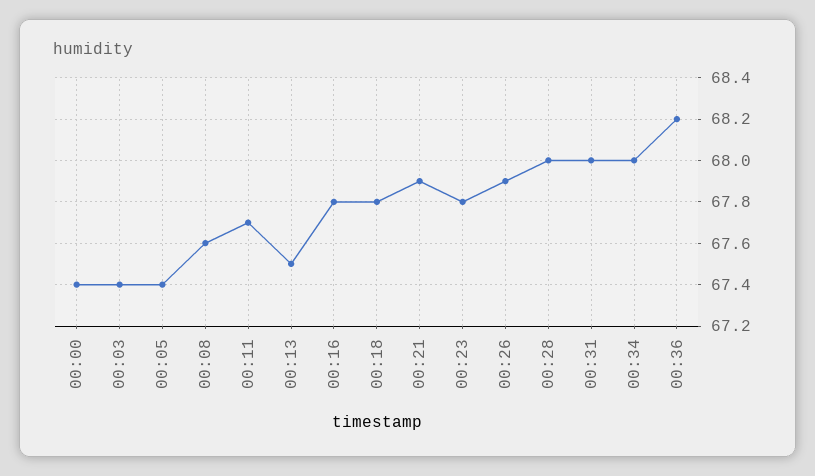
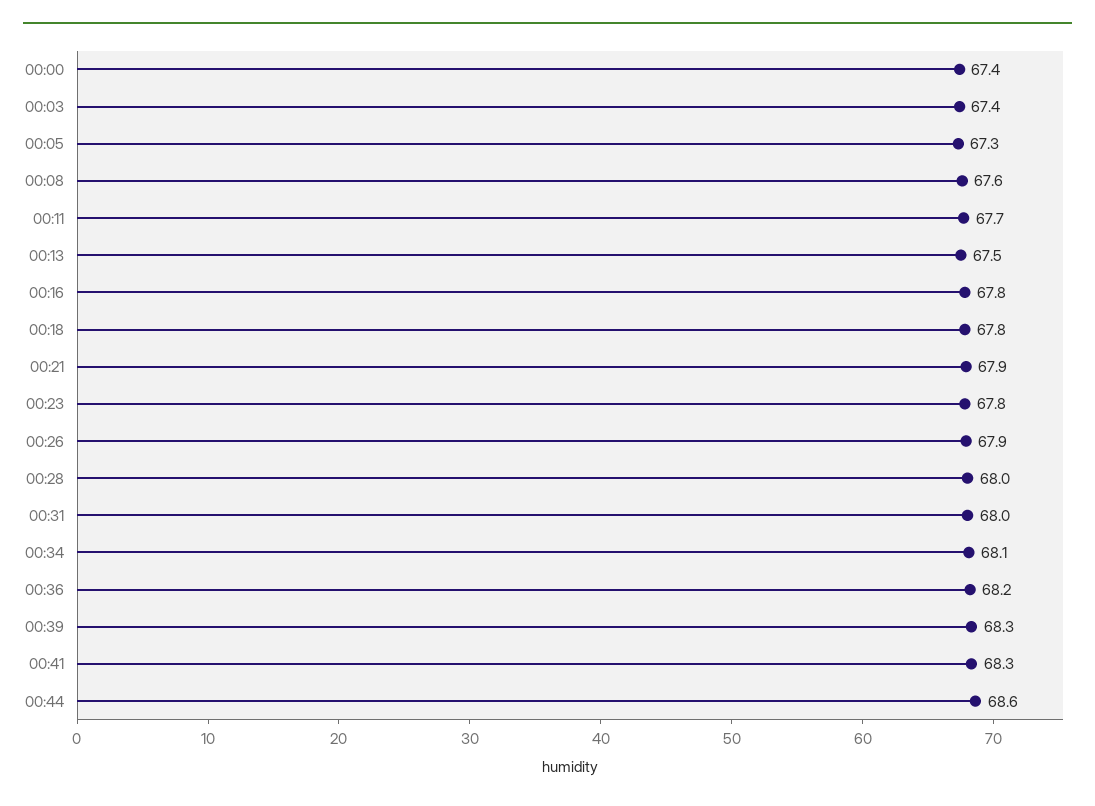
00:05: 67.4 -> 67.3
00:34: 68 -> 68.1
00:39: none -> 68.3
00:41: none -> 68.3
00:44: none -> 68.6

